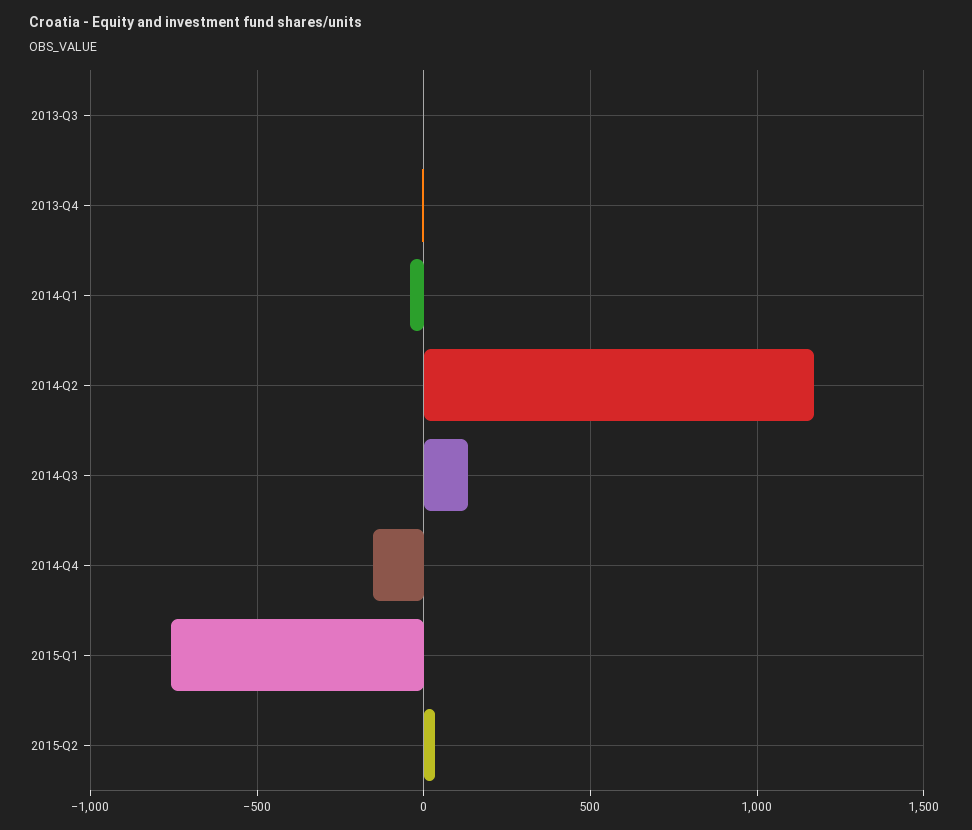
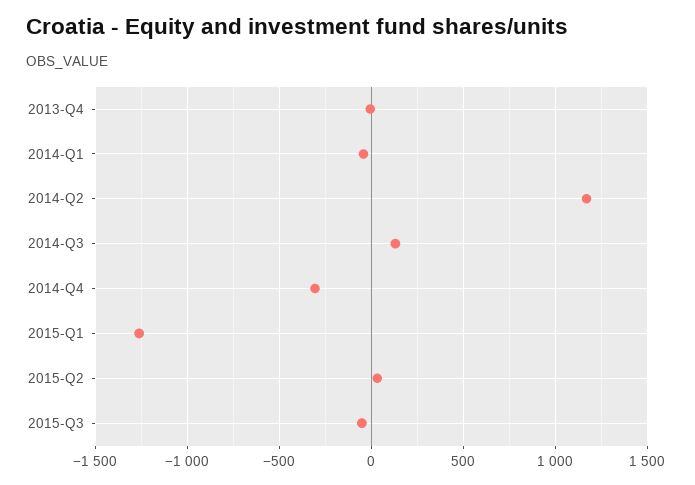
2013-Q3: 0 -> none
2014-Q4: -150 -> -300
2015-Q1: -750 -> -1250
2015-Q3: none -> -50

